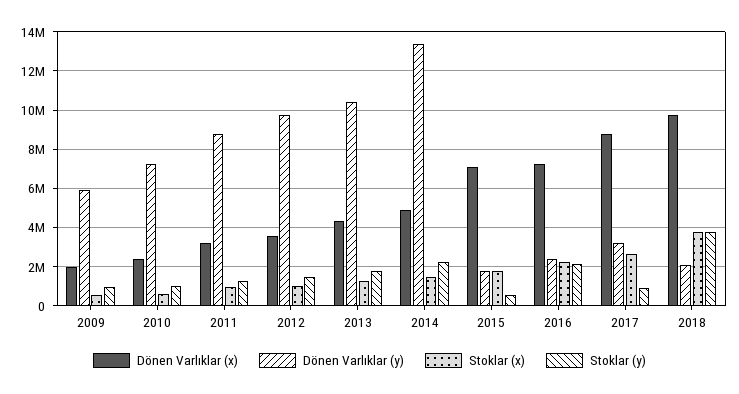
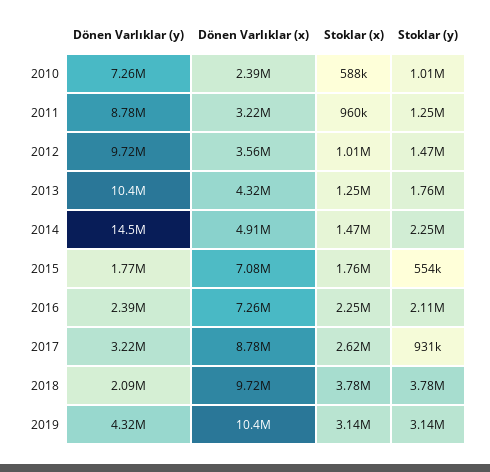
Dönen Varlıklar (x), 2009: 2000000 -> none
Dönen Varlıklar (y), 2009: 6000000 -> none
Stoklar (x), 2009: 500000 -> none
Stoklar (y), 2009: 1000000 -> none
Dönen Varlıklar (y), 2014: 13500000 -> 14500000
Dönen Varlıklar (y), 2019: none -> 4320000
Dönen Varlıklar (x), 2019: none -> 10400000
Stoklar (x), 2019: none -> 3140000
Stoklar (y), 2019: none -> 3140000

